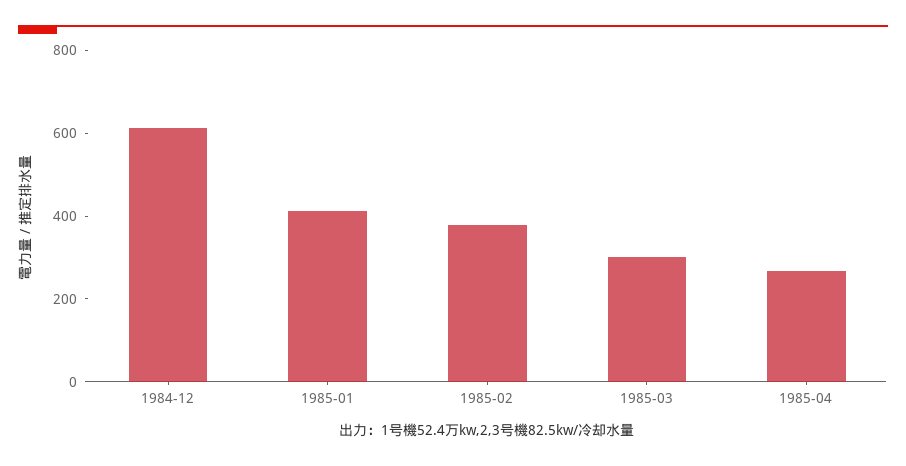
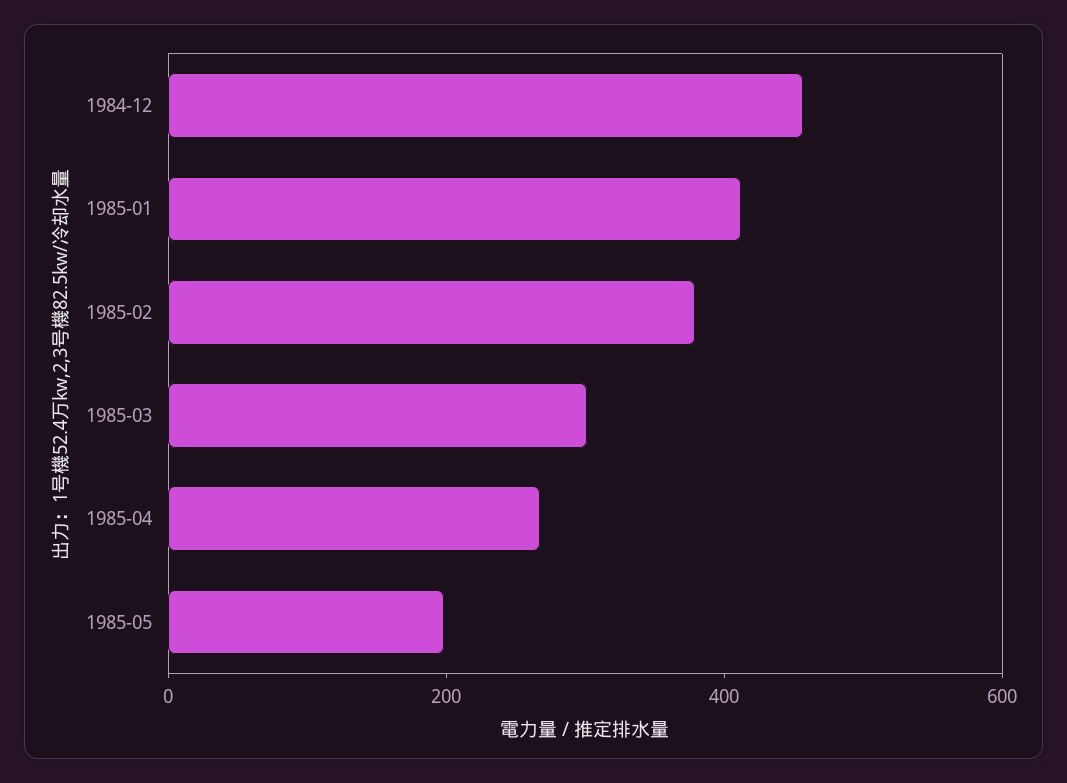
1984-12: 600 -> 450
1985-05: none -> 200

